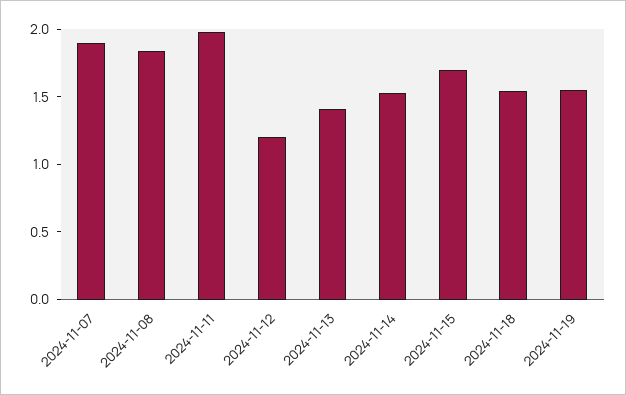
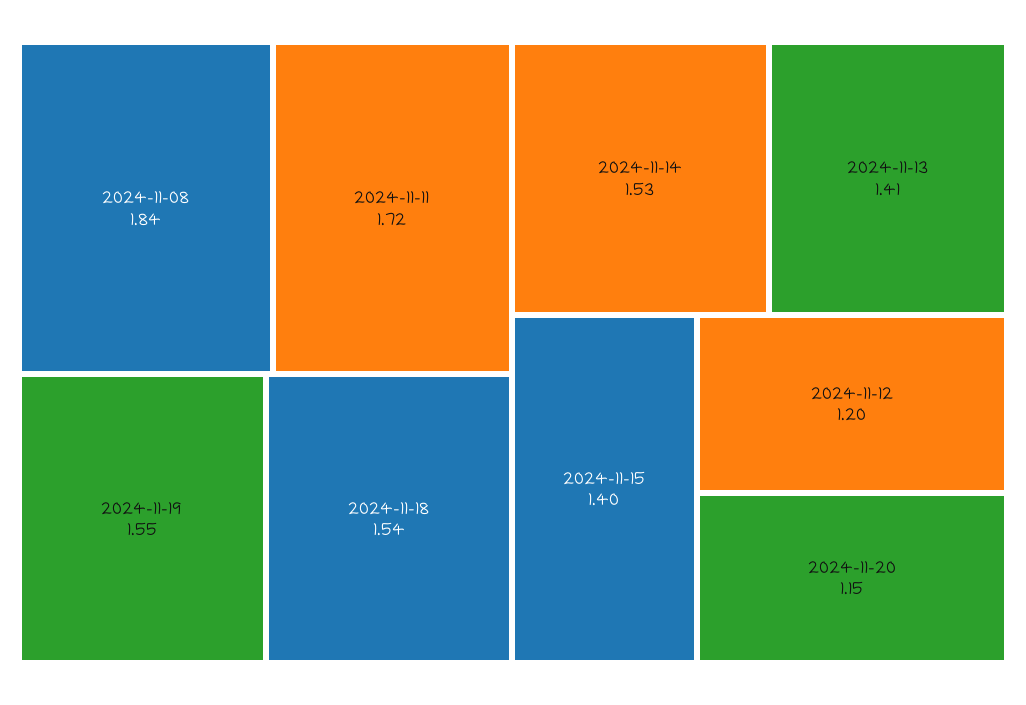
2024-11-07: 1.9 -> none
2024-11-11: 2 -> 1.72
2024-11-15: 1.7 -> 1.4
2024-11-20: none -> 1.15

